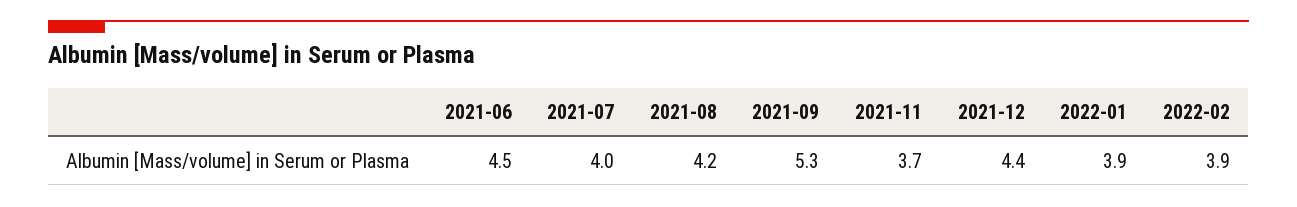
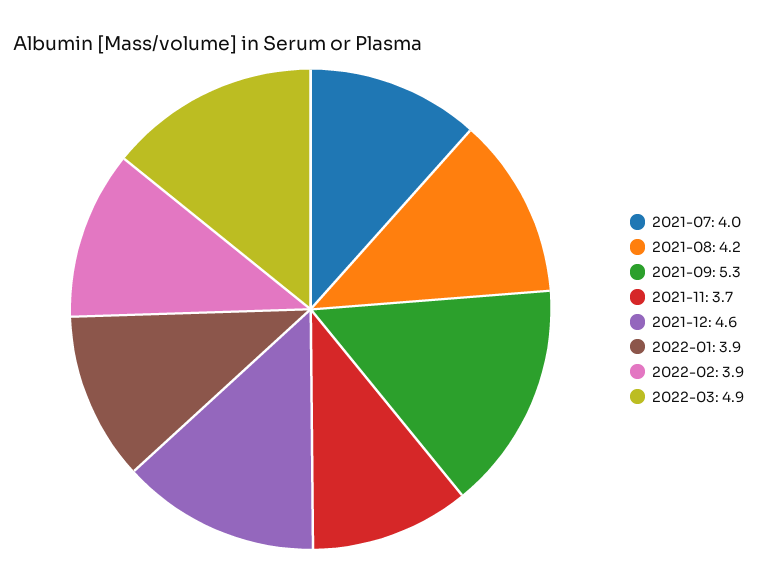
2021-06: 4.5 -> none
2021-12: 4.4 -> 4.6
2022-03: none -> 4.9

